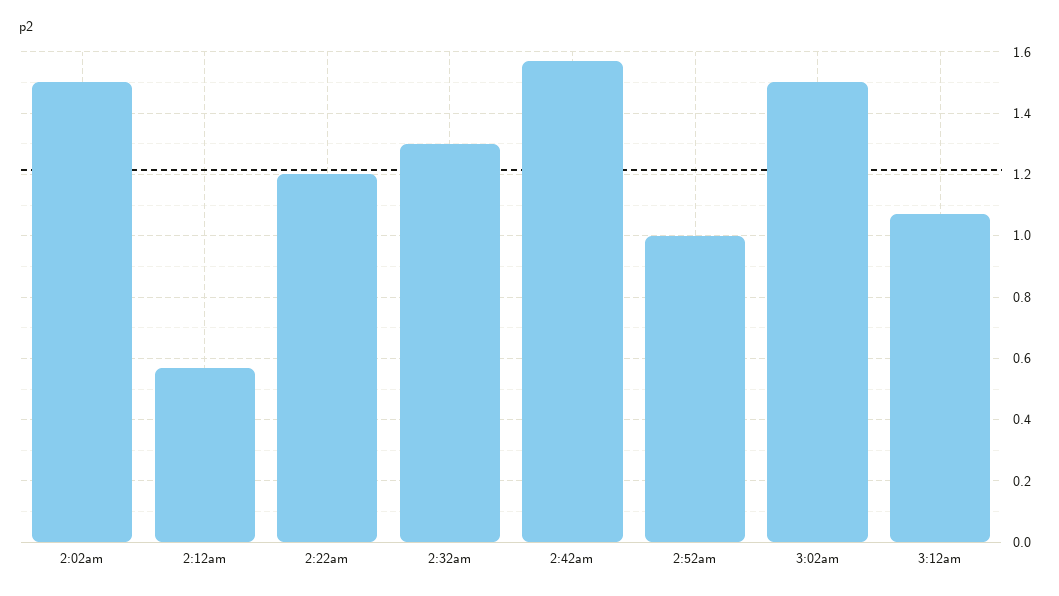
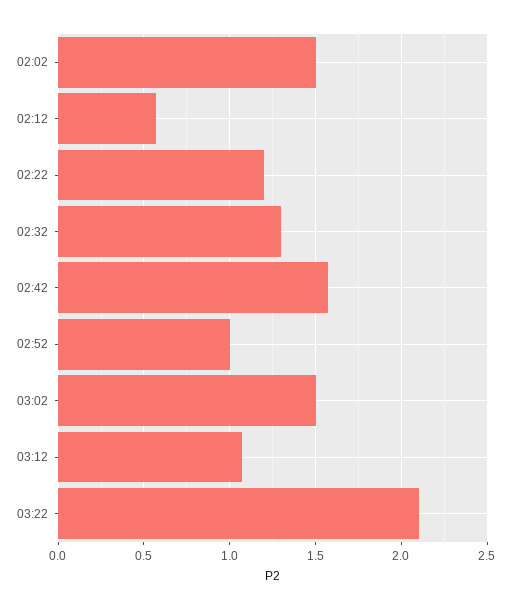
03:22: none -> 2.1

